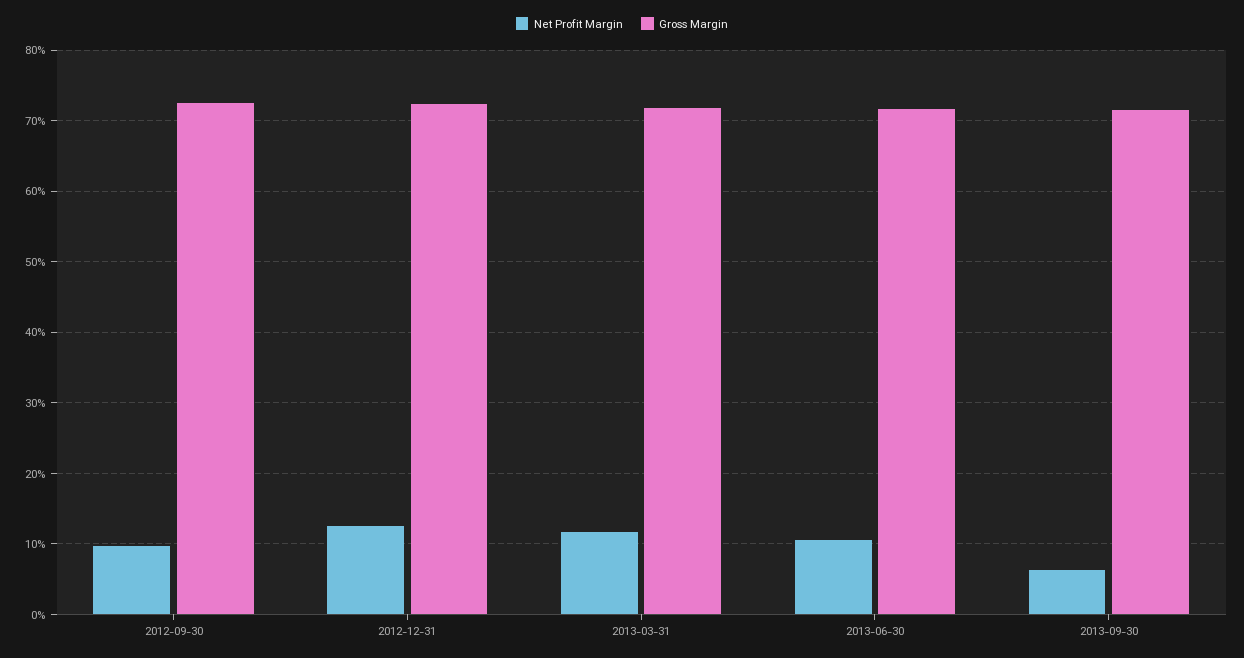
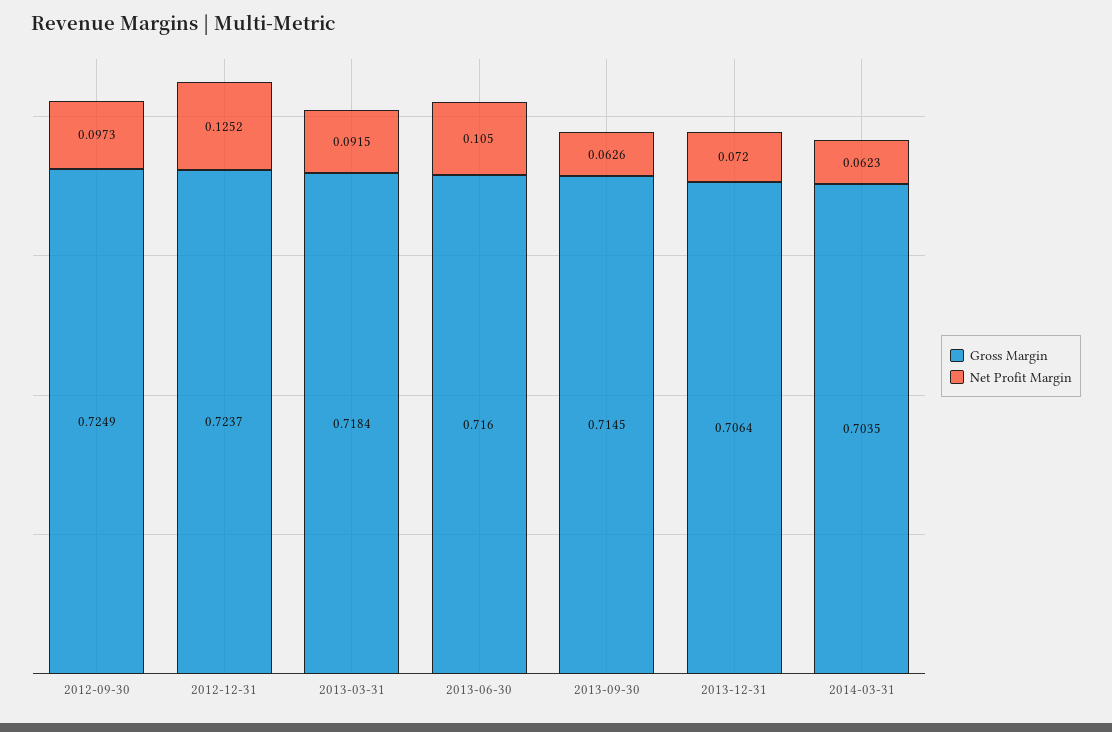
Net Profit Margin, 2013-03-31: 0.12 -> 0.0915
Gross Margin, 2013-12-31: none -> 0.7064
Net Profit Margin, 2013-12-31: none -> 0.072
Gross Margin, 2014-03-31: none -> 0.7035
Net Profit Margin, 2014-03-31: none -> 0.0623

